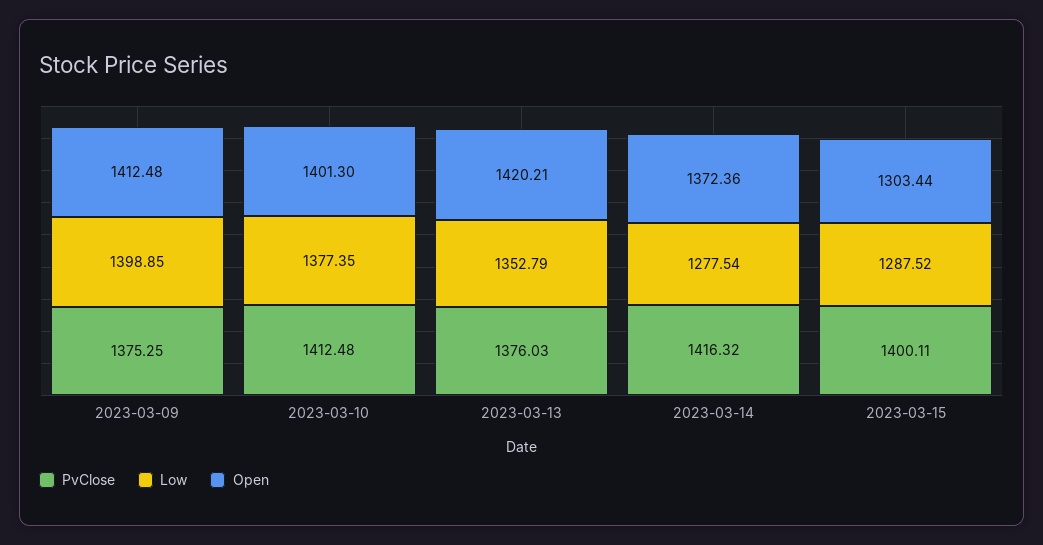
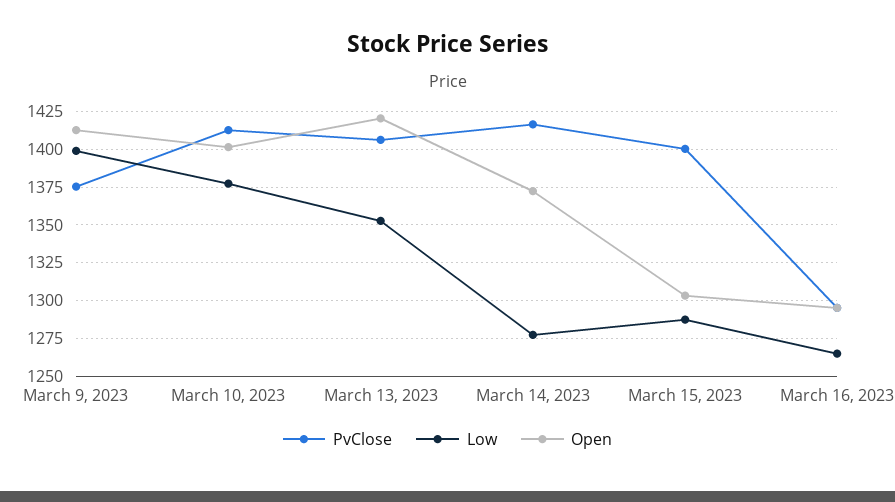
PvClose, 2023-03-13: 1376.03 -> 1405
PvClose, March 16, 2023: none -> 1295
Low, March 16, 2023: none -> 1265
Open, March 16, 2023: none -> 1295

